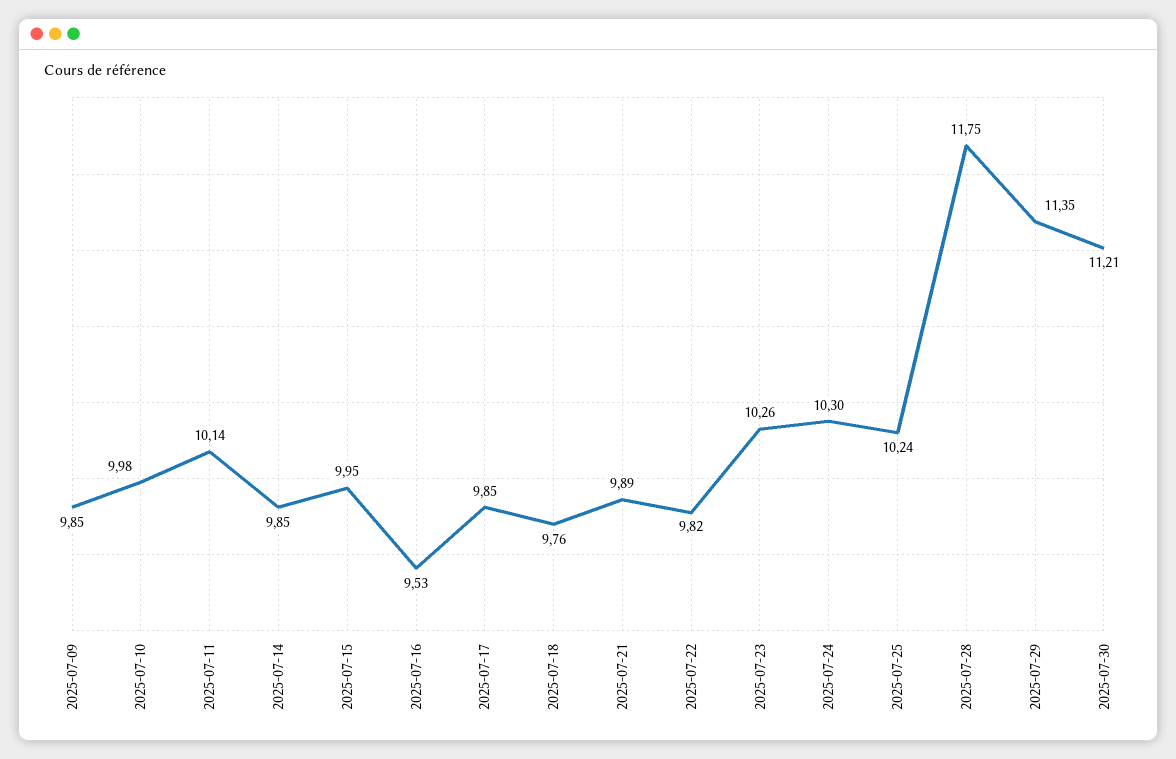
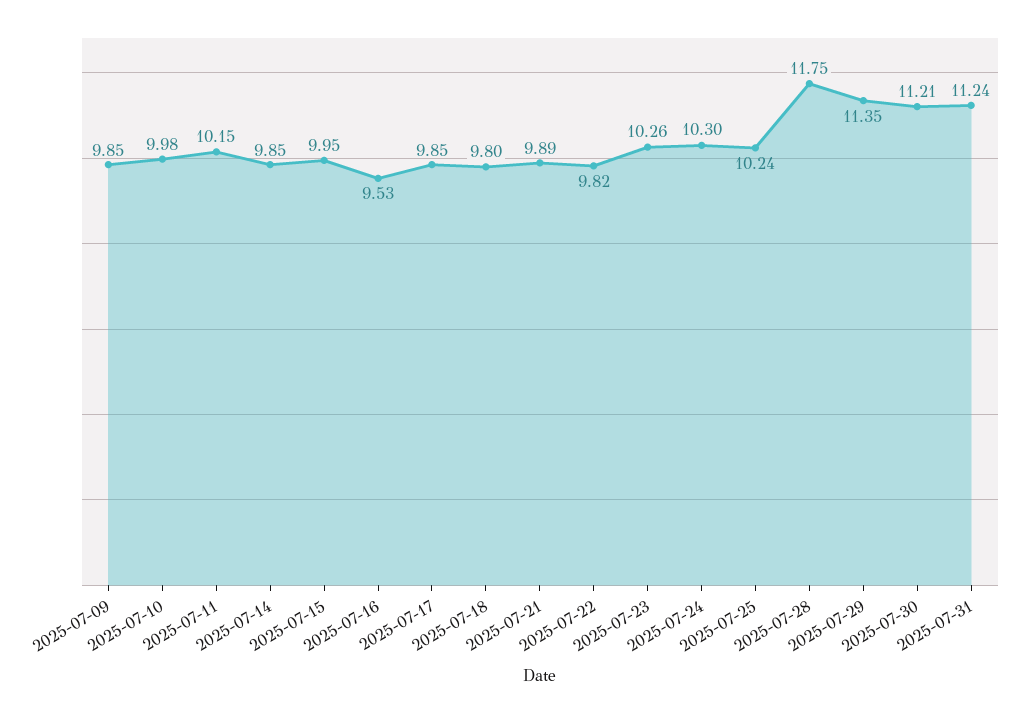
2025-07-11: 10.14 -> 10.15
2025-07-18: 9.76 -> 9.8
2025-07-31: none -> 11.24

